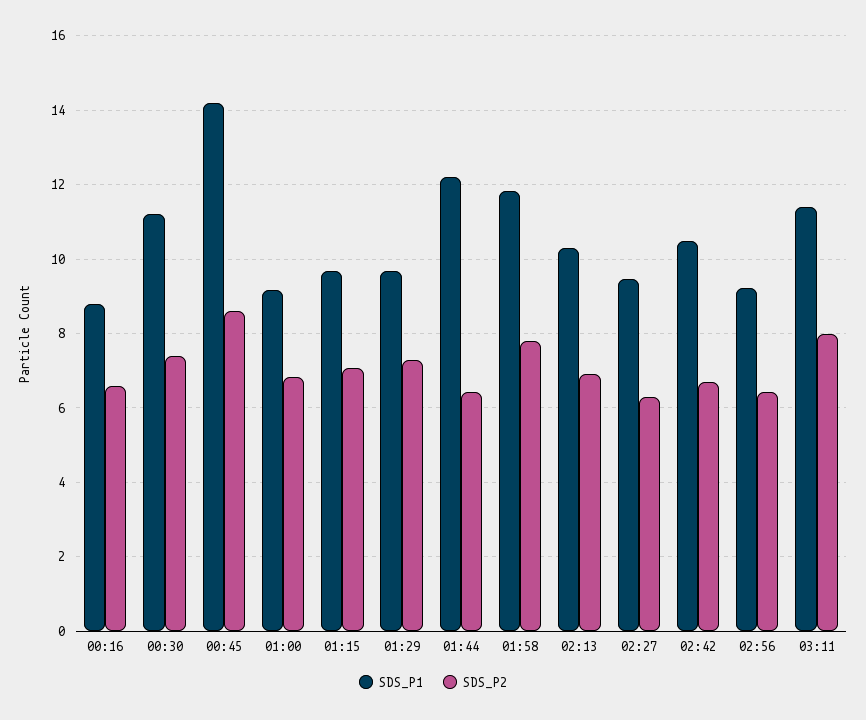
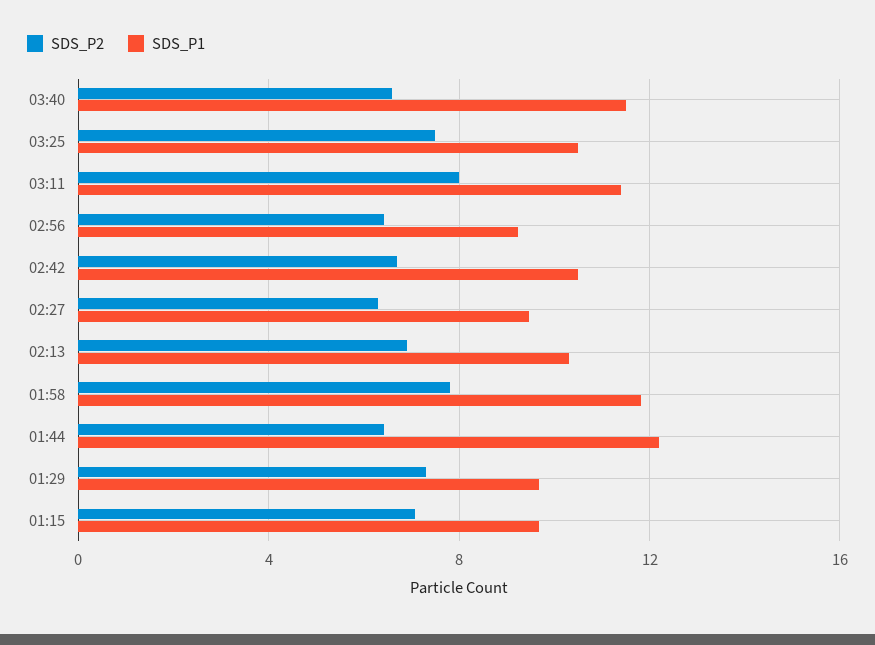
SDS_P1, 00:16: 8.8 -> none
SDS_P2, 00:16: 6.6 -> none
SDS_P1, 00:30: 11.2 -> none
SDS_P2, 00:30: 7.4 -> none
SDS_P1, 00:45: 14.2 -> none
SDS_P2, 00:45: 8.6 -> none
SDS_P1, 01:00: 9.2 -> none
SDS_P2, 01:00: 6.8 -> none
SDS_P2, 03:40: none -> 6.5
SDS_P1, 03:40: none -> 11.5
SDS_P2, 03:25: none -> 7.5
SDS_P1, 03:25: none -> 10.5

